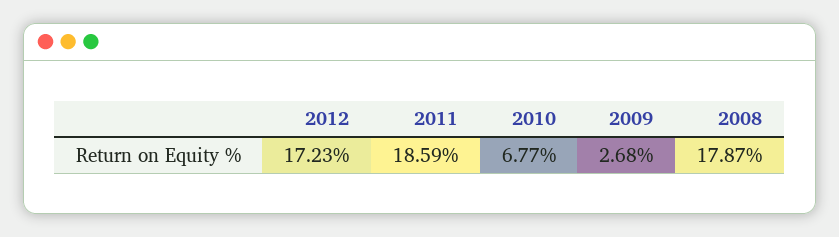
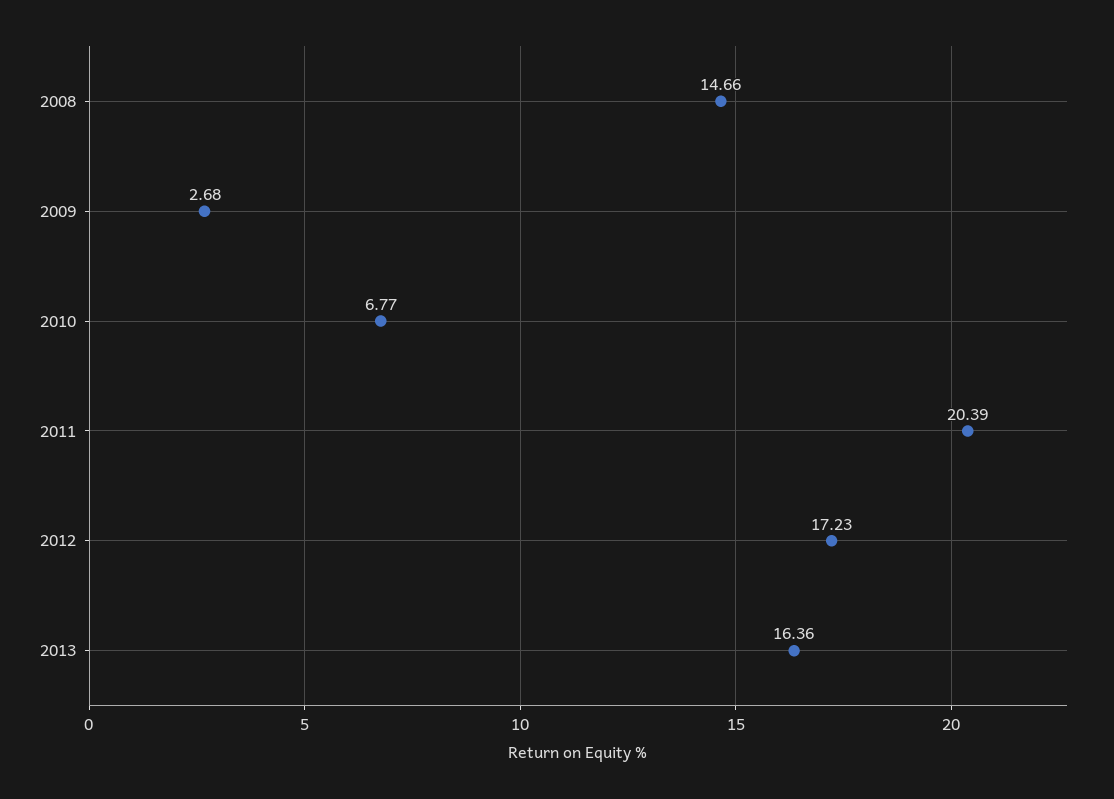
2011: 18.59 -> 20.39
2008: 17.87 -> 14.66
2013: none -> 16.36

